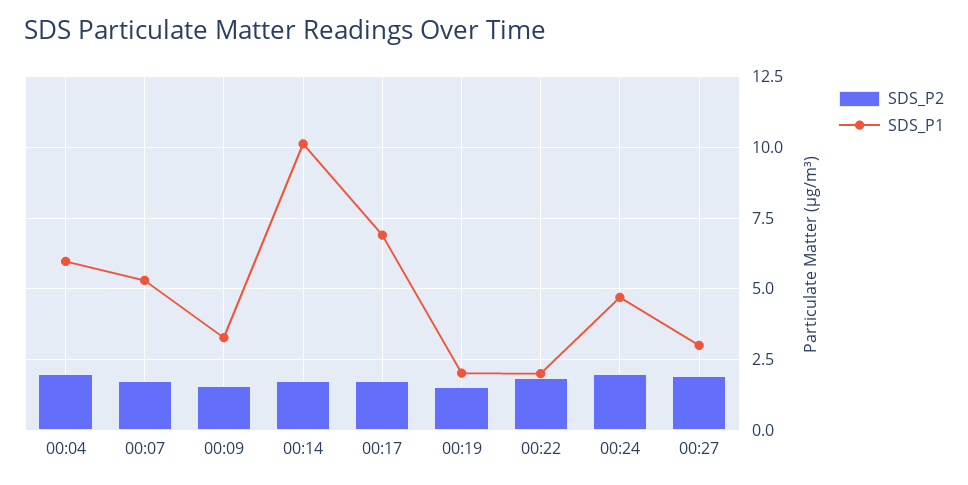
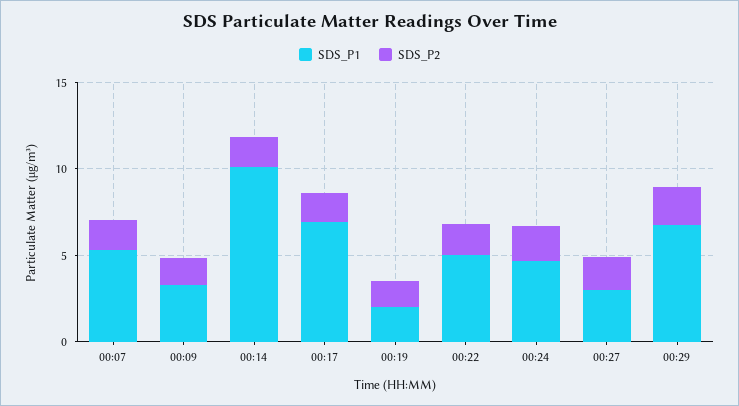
SDS_P2, 00:04: 2 -> none
SDS_P1, 00:04: 6 -> none
SDS_P1, 00:22: 2 -> 5
SDS_P1, 00:29: none -> 7
SDS_P2, 00:29: none -> 2

